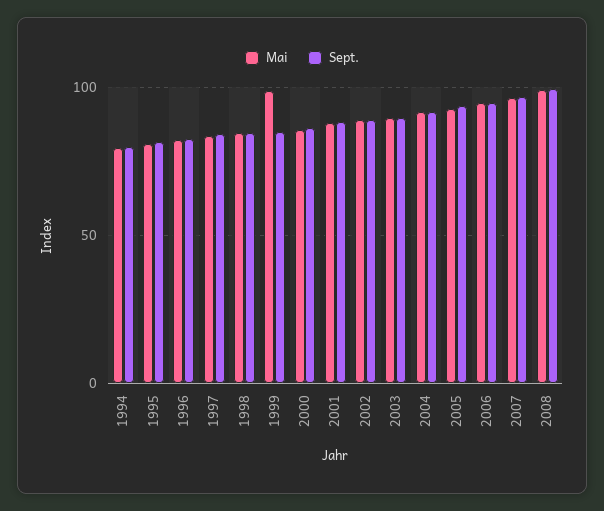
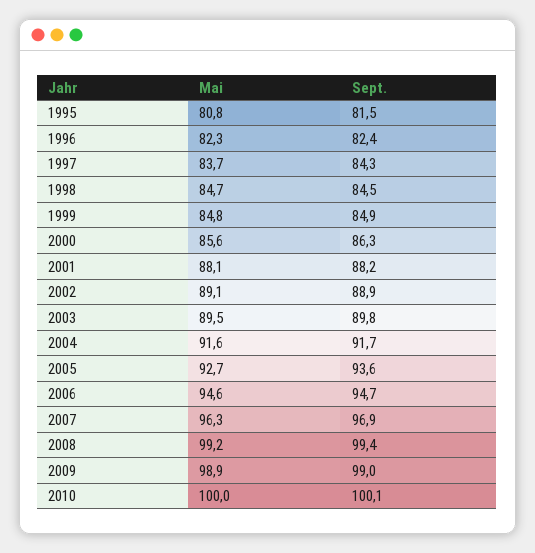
Mai, 1994: 80 -> none
Sept., 1994: 80 -> none
Mai, 1999: 100 -> 84.8
Mai, 2009: none -> 98.9
Sept., 2009: none -> 99
Mai, 2010: none -> 100
Sept., 2010: none -> 100.1

